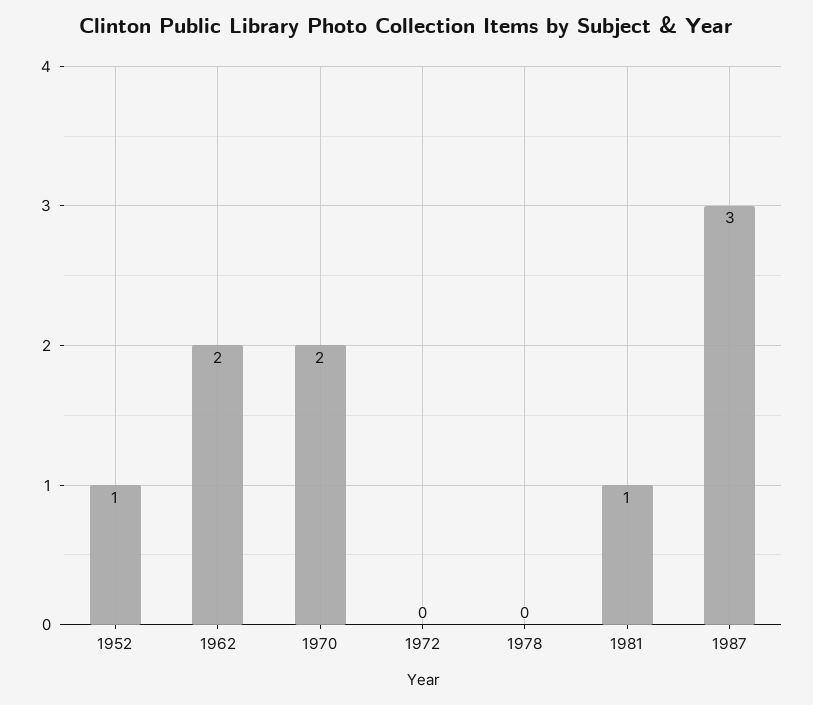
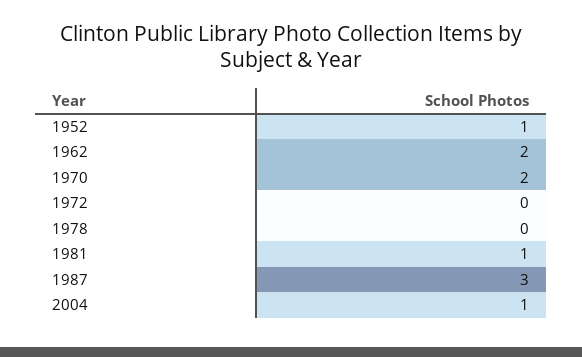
2004: none -> 1

